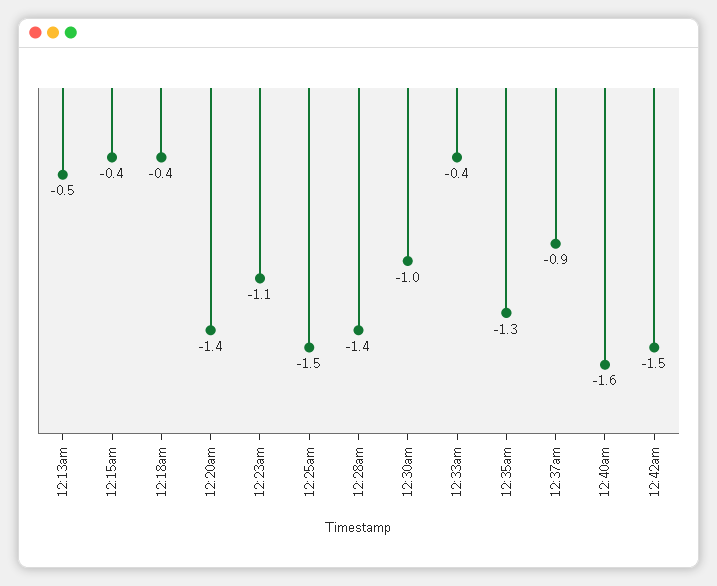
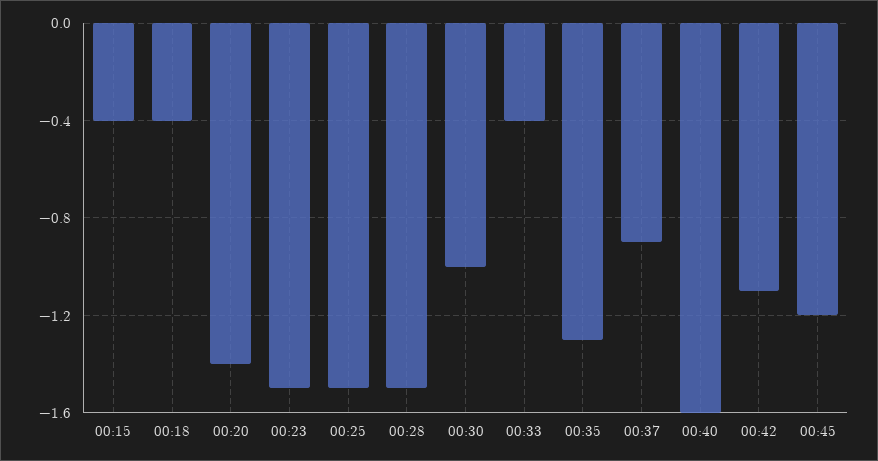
12:13am: -0.5 -> none
12:23am: -1.1 -> -1.5
12:28am: -1.4 -> -1.5
12:42am: -1.5 -> -1.1
00:45: none -> -1.2

